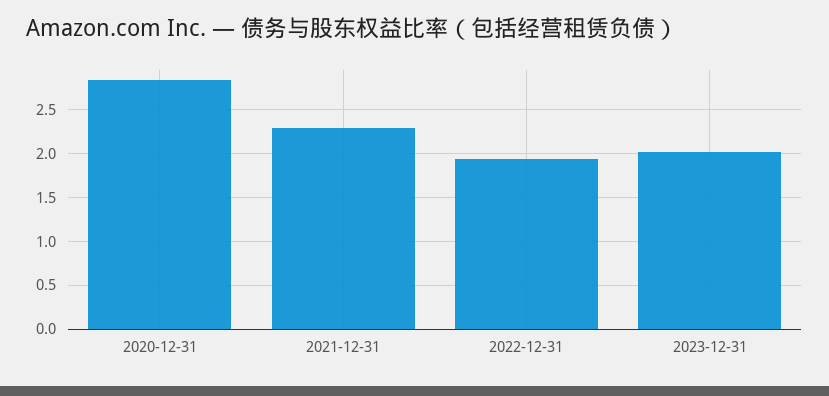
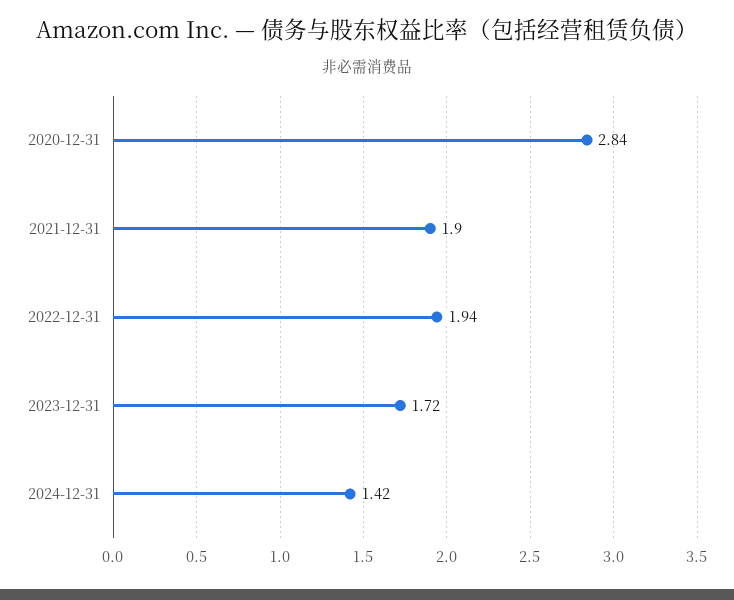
2021-12-31: 2.3 -> 1.9
2023-12-31: 2 -> 1.72
2024-12-31: none -> 1.42

